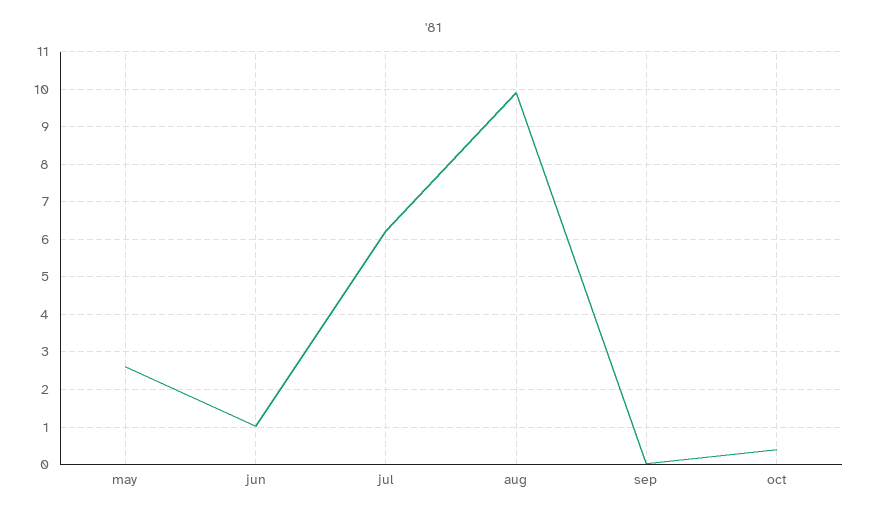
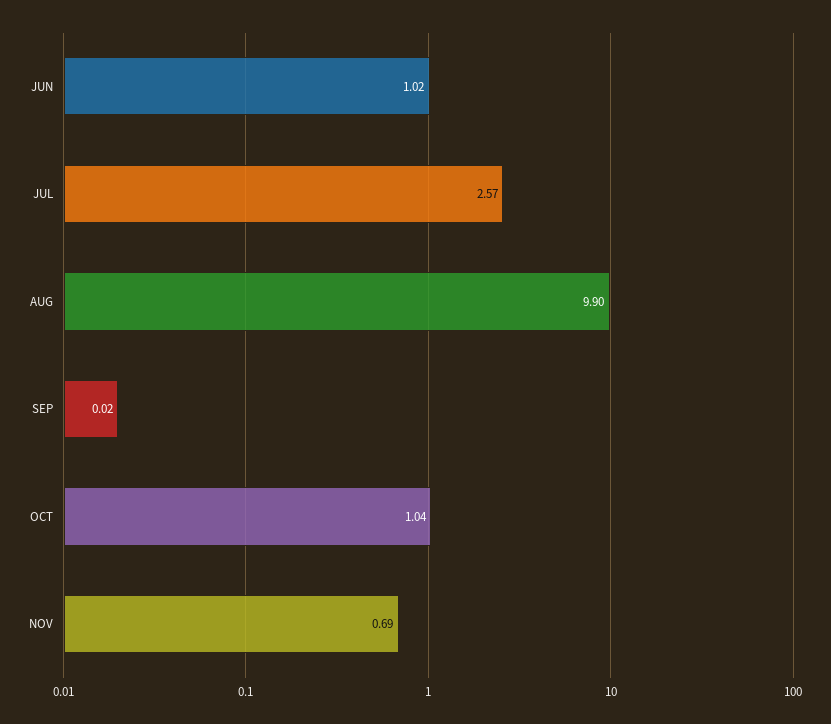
may: 2.6 -> none
jul: 6.2 -> 2.57
oct: 0.4 -> 1.04
NOV: none -> 0.69

